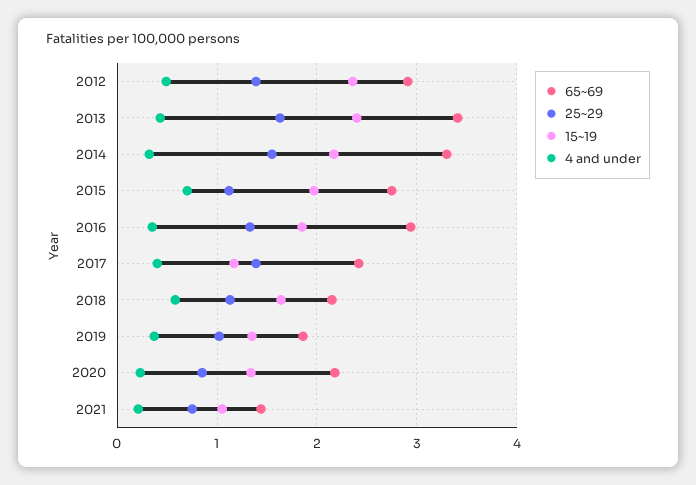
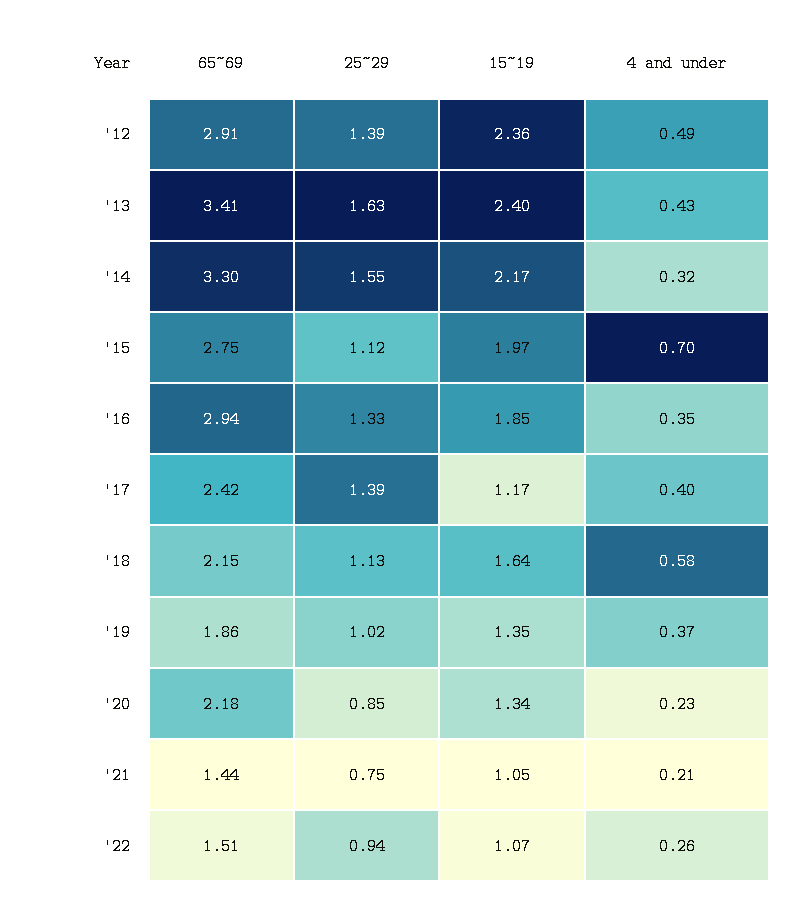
65~69, '22: none -> 1.51
25~29, '22: none -> 0.94
15~19, '22: none -> 1.07
4 and under, '22: none -> 0.26

